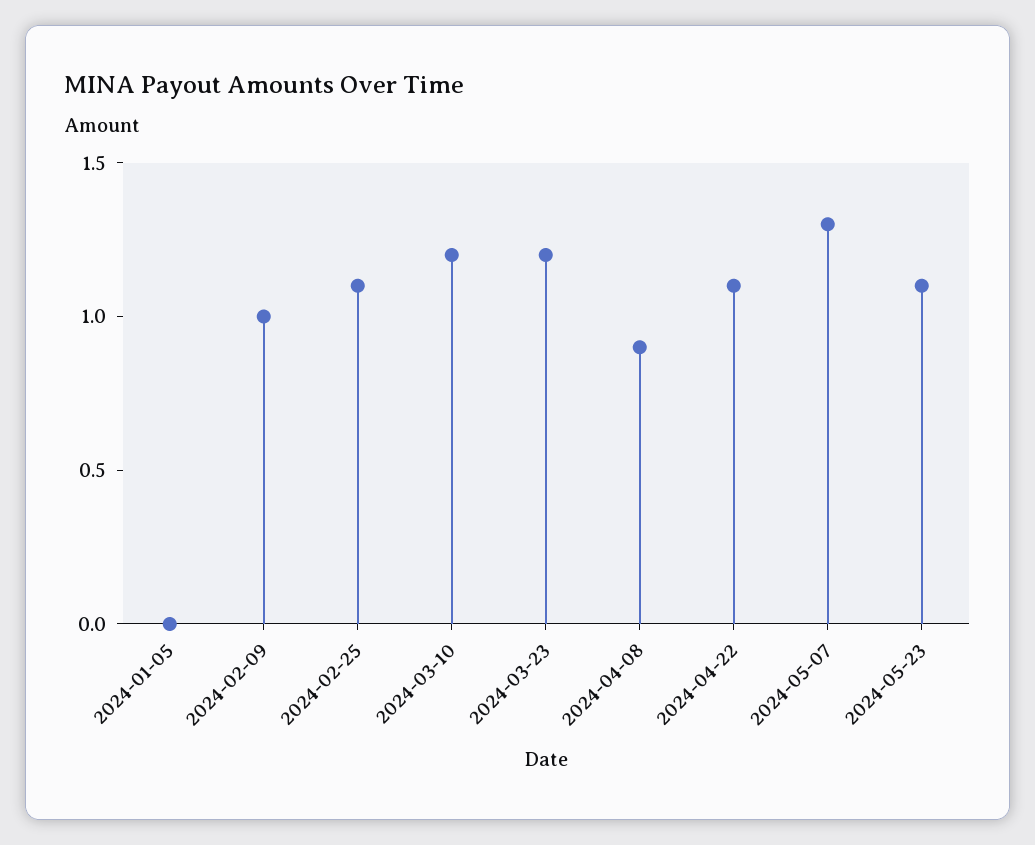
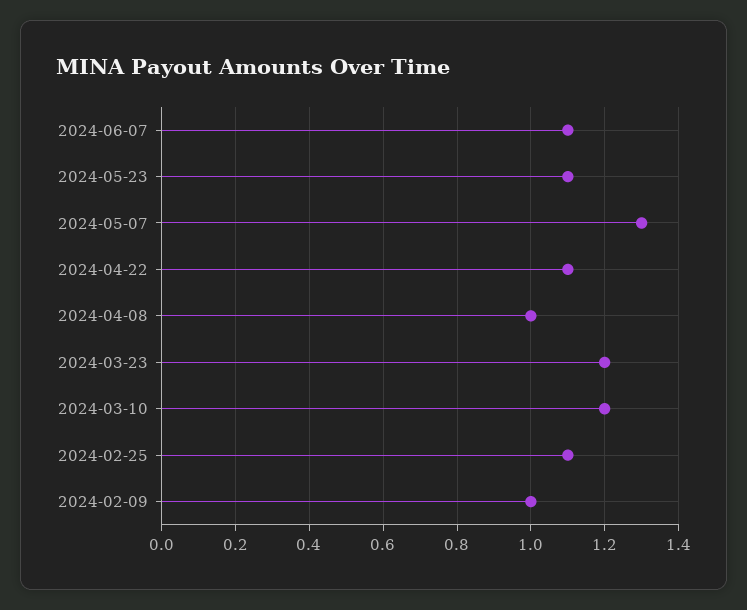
2024-01-05: 0 -> none
2024-04-08: 0.9 -> 1
2024-06-07: none -> 1.1

